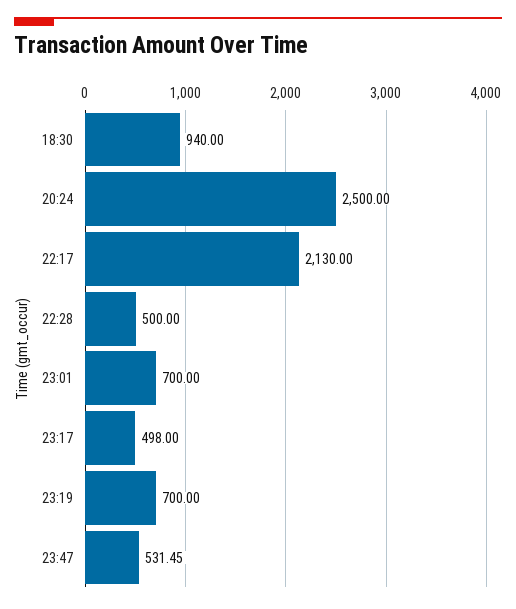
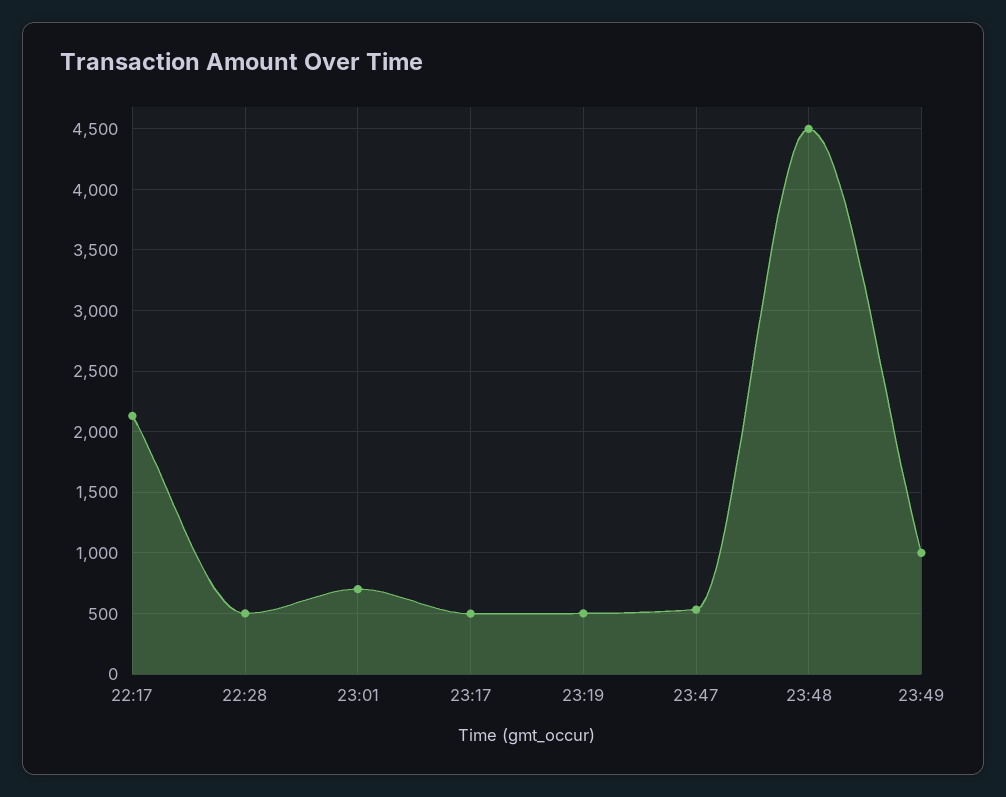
18:30: 940 -> none
20:24: 2500 -> none
23:19: 700 -> 500
23:48: none -> 4500
23:49: none -> 1000

